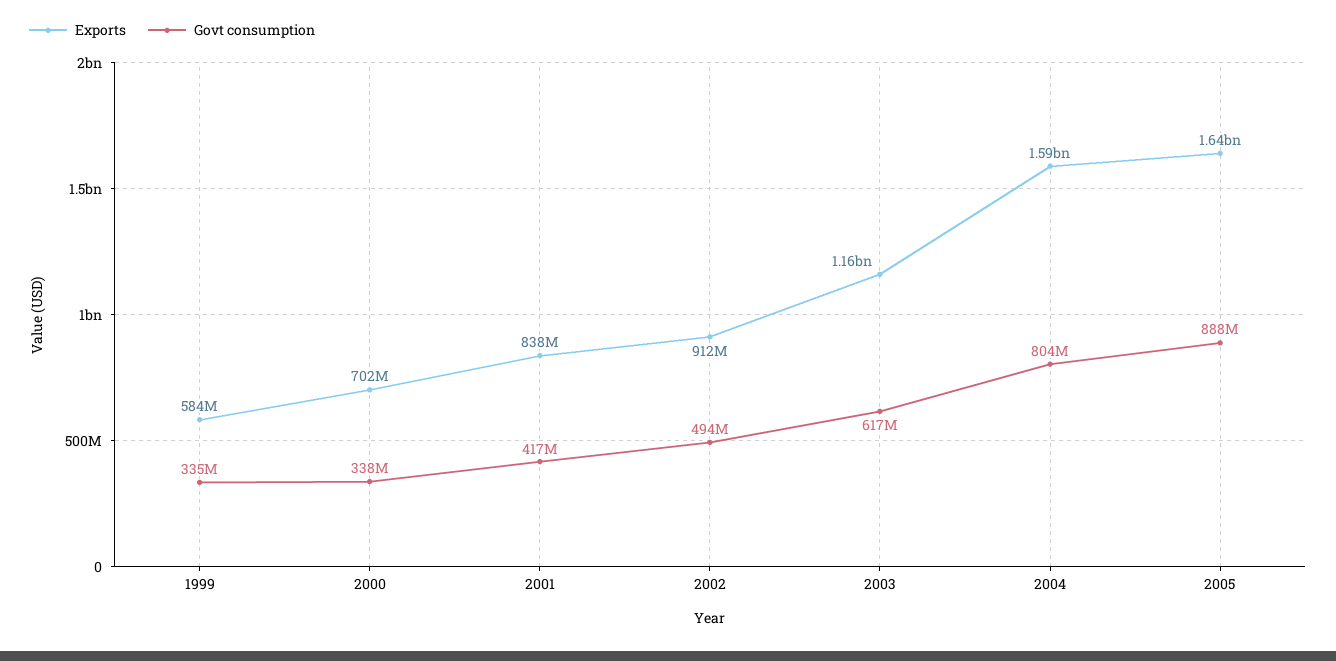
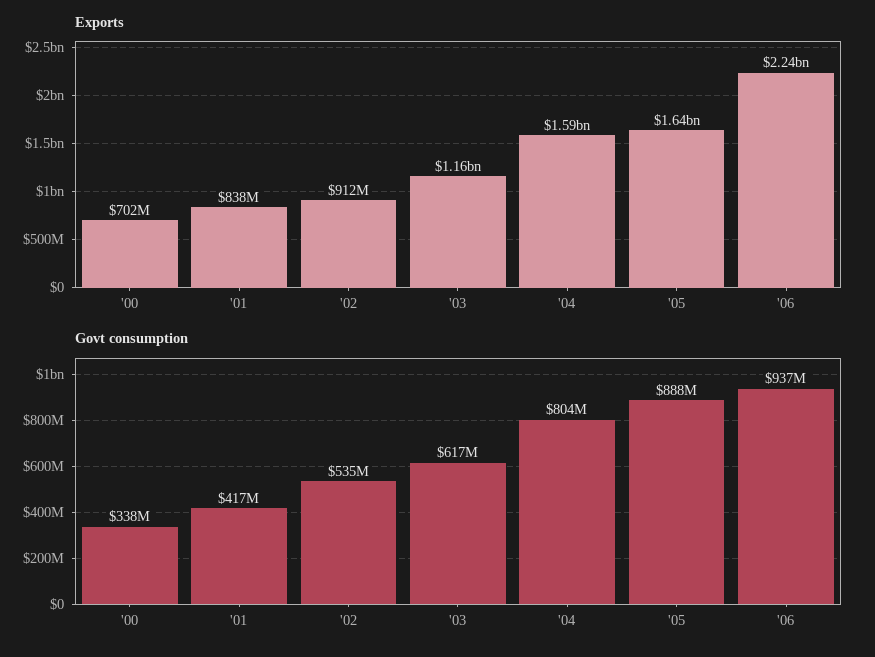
Exports, 1999: 584000000 -> none
Govt consumption, 1999: 335000000 -> none
Govt consumption, 2002: 494000000 -> 535000000
Exports, '06: none -> 2240000000
Govt consumption, '06: none -> 937000000

